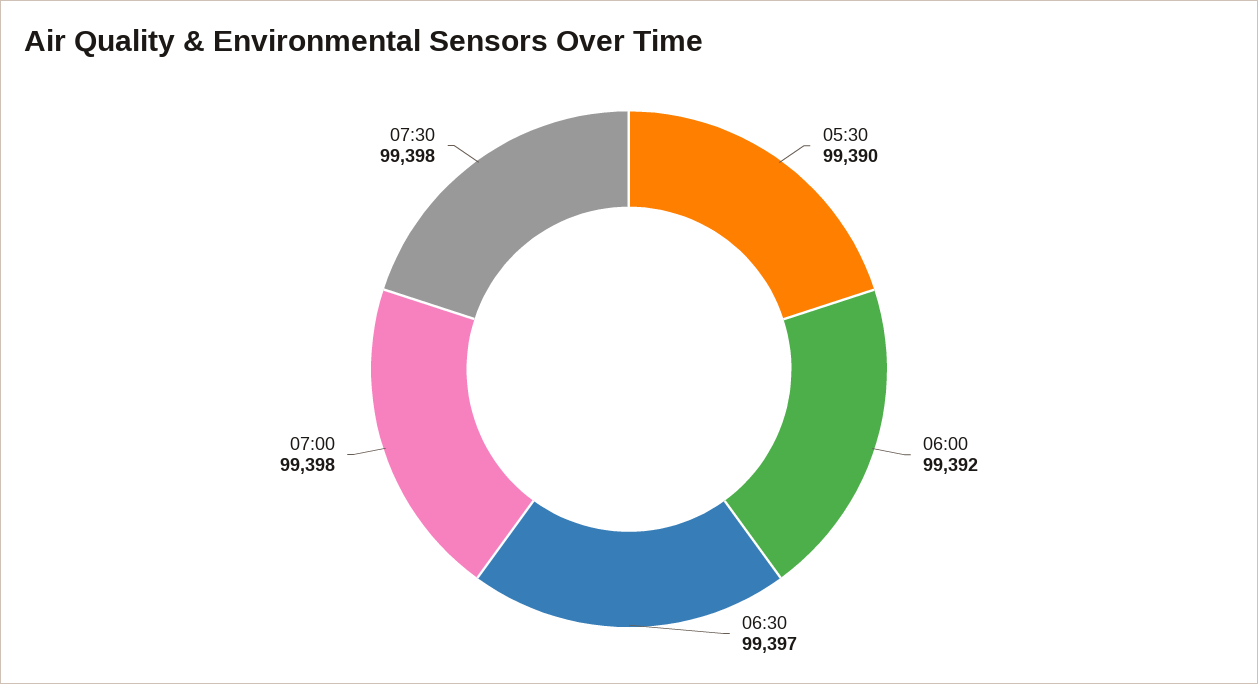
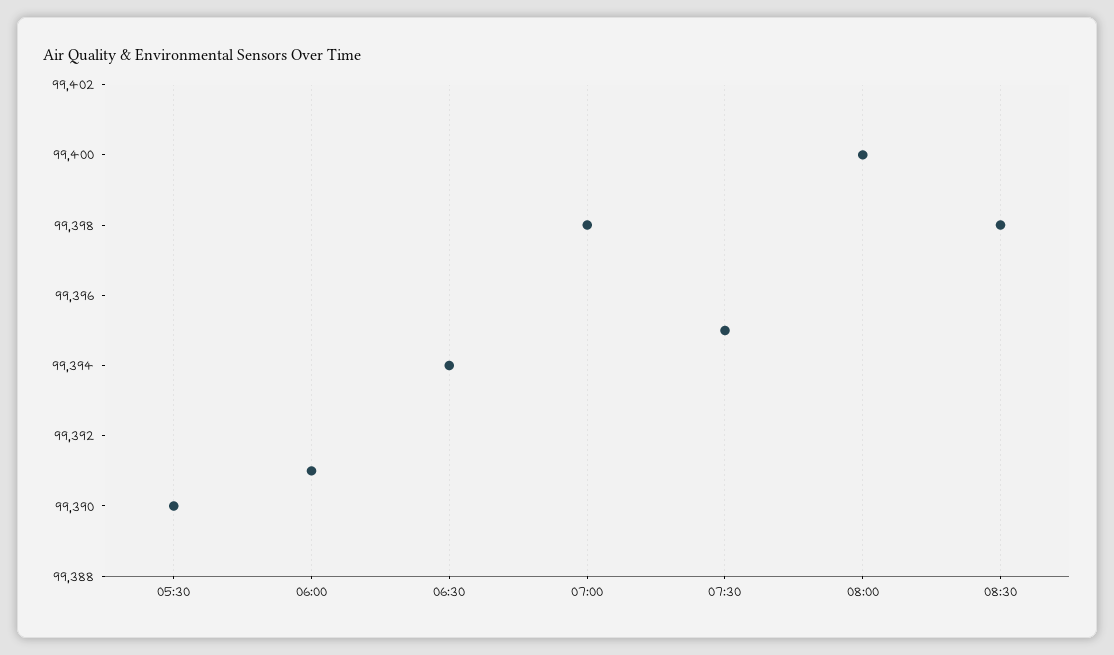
06:00: 99392 -> 99391
06:30: 99397 -> 99394
07:30: 99398 -> 99395
08:00: none -> 99400
08:30: none -> 99398

